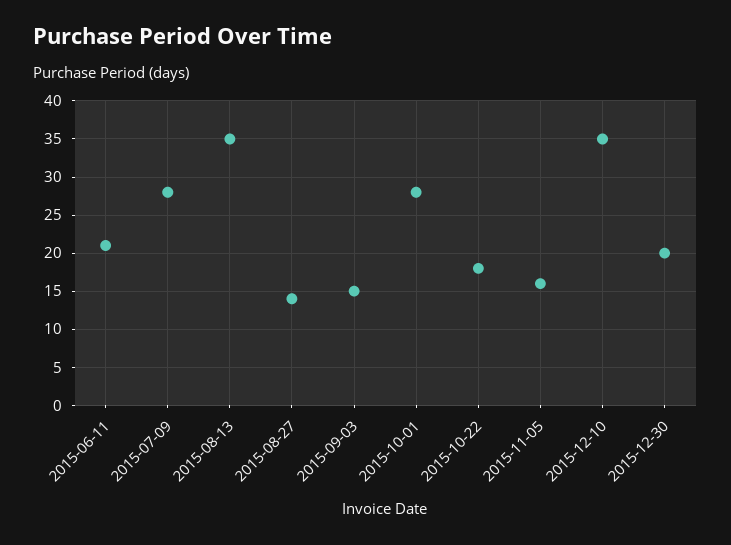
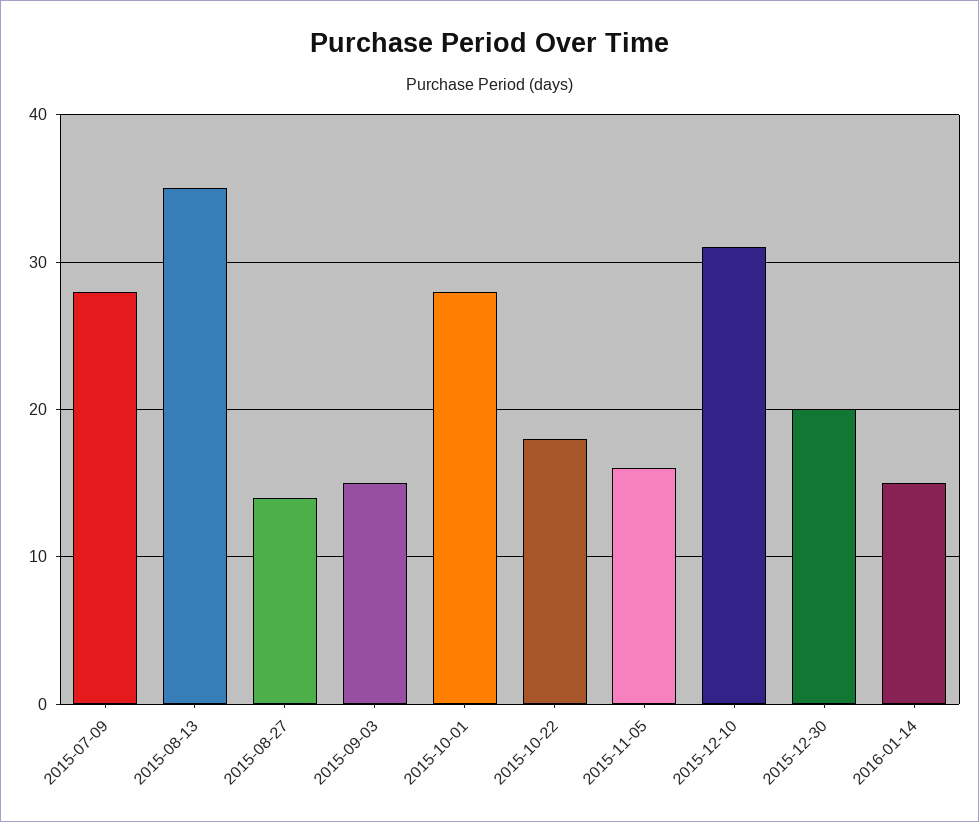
2015-06-11: 21 -> none
2015-12-10: 35 -> 31
2016-01-14: none -> 15

